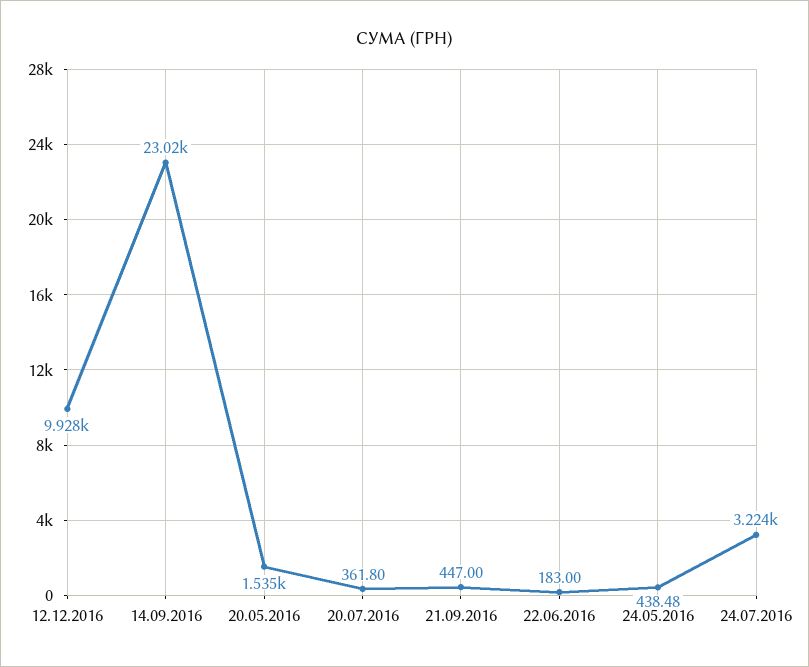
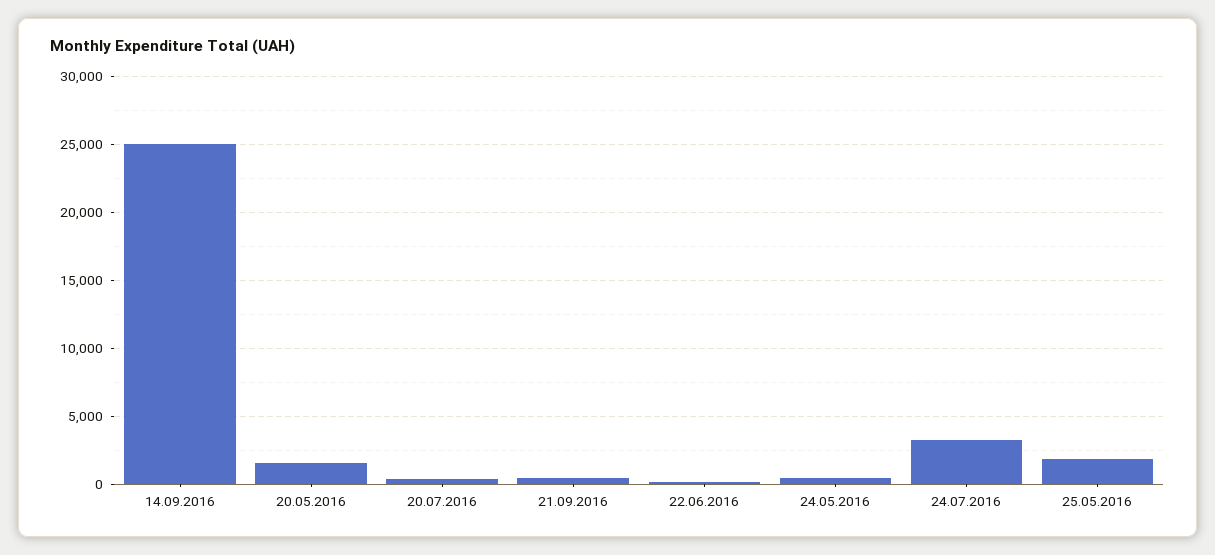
12.12.2016: 9928 -> none
14.09.2016: 23020 -> 25000
25.05.2016: none -> 2000

